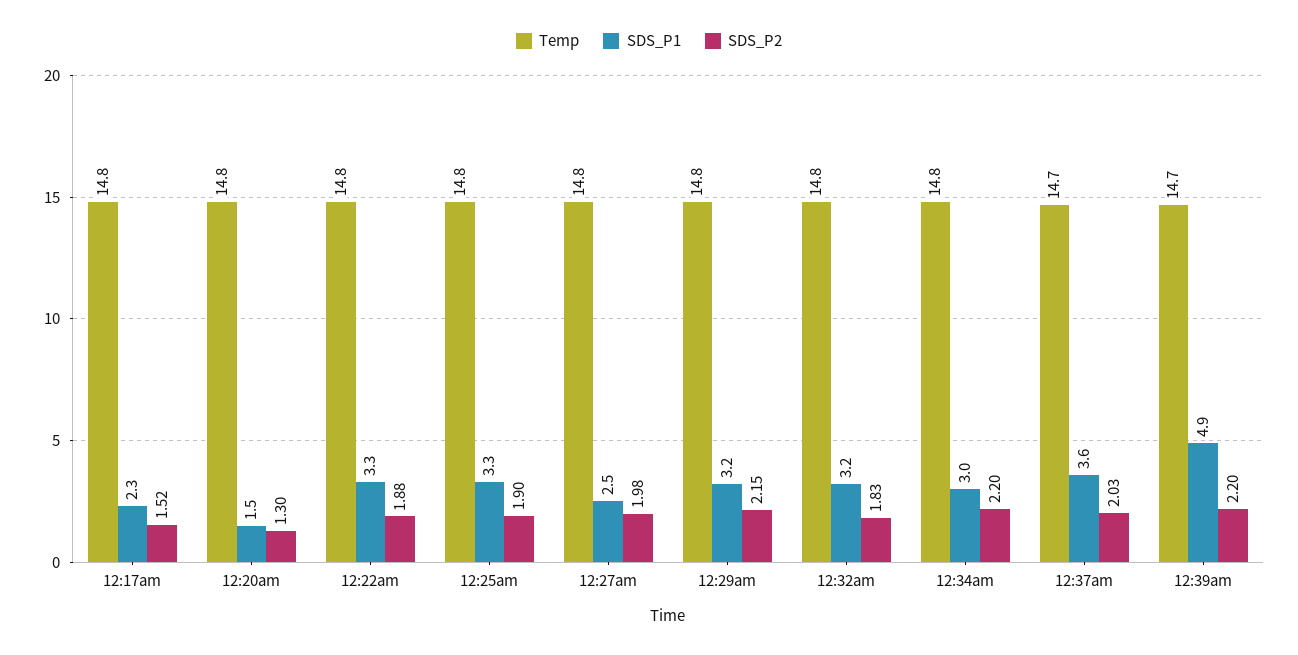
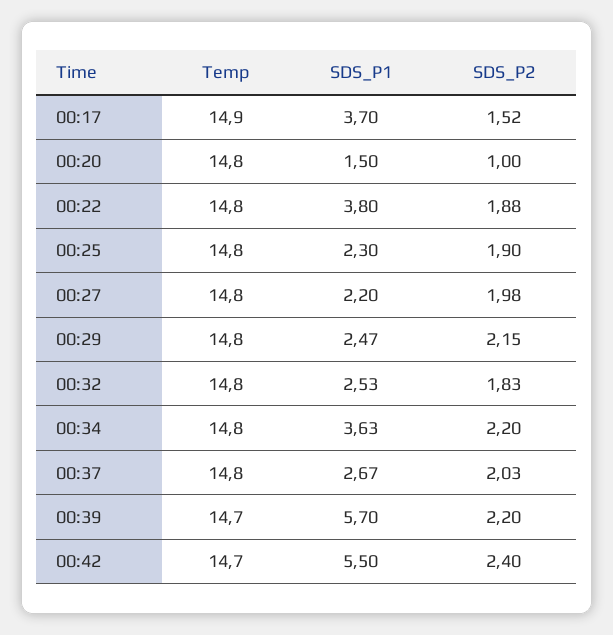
Temp, 12:17am: 14.8 -> 14.9
SDS_P1, 12:17am: 2.3 -> 3.7
SDS_P2, 12:20am: 1.3 -> 1
SDS_P1, 12:22am: 3.3 -> 3.8
SDS_P1, 12:25am: 3.3 -> 2.3
SDS_P1, 12:27am: 2.5 -> 2.2
SDS_P1, 12:29am: 3.2 -> 2.47
SDS_P1, 12:32am: 3.2 -> 2.53
SDS_P1, 12:34am: 3 -> 3.63
Temp, 12:37am: 14.7 -> 14.8
SDS_P1, 12:37am: 3.6 -> 2.67
SDS_P1, 12:39am: 4.9 -> 5.7
Temp, 00:42: none -> 14.7
SDS_P1, 00:42: none -> 5.5
SDS_P2, 00:42: none -> 2.4

